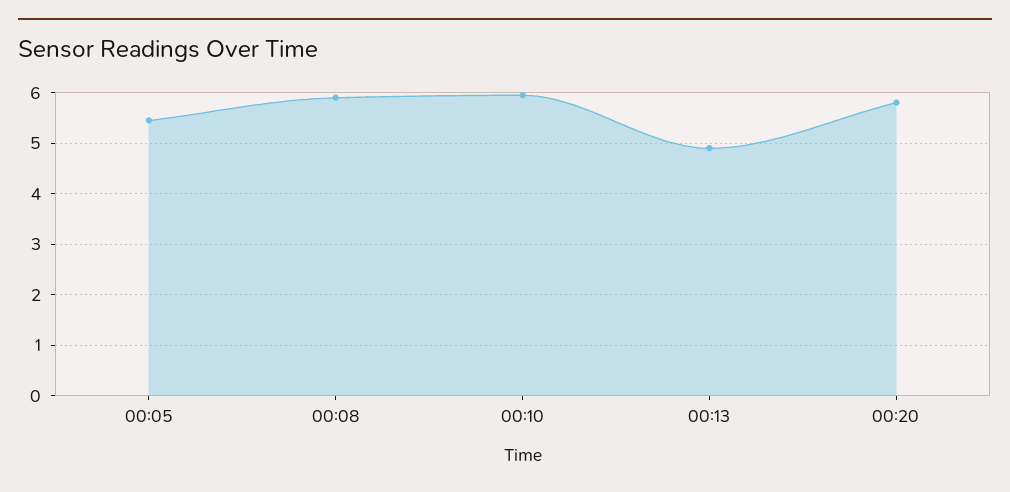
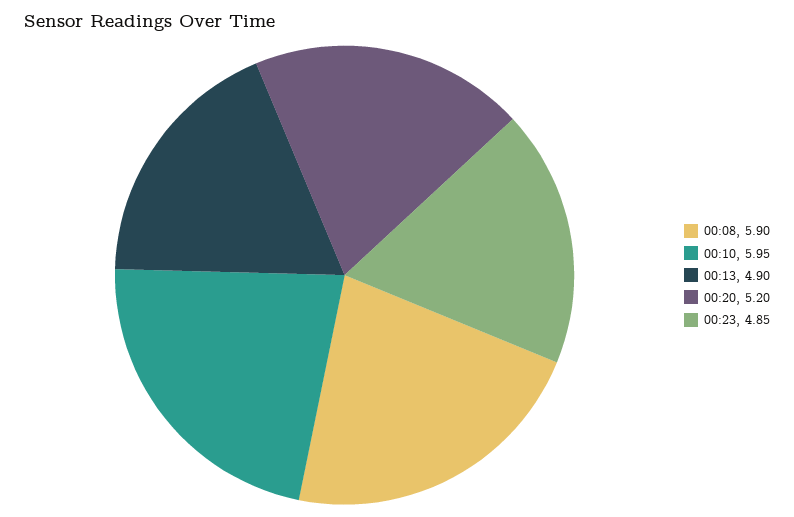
00:05: 5.4 -> none
00:20: 5.8 -> 5.2
00:23: none -> 4.85

